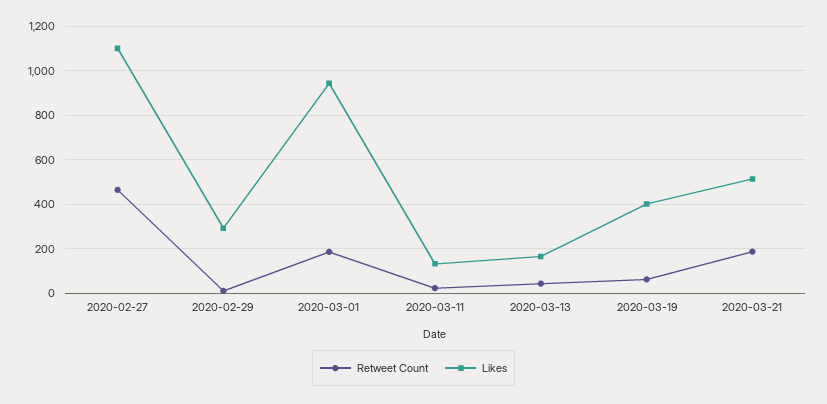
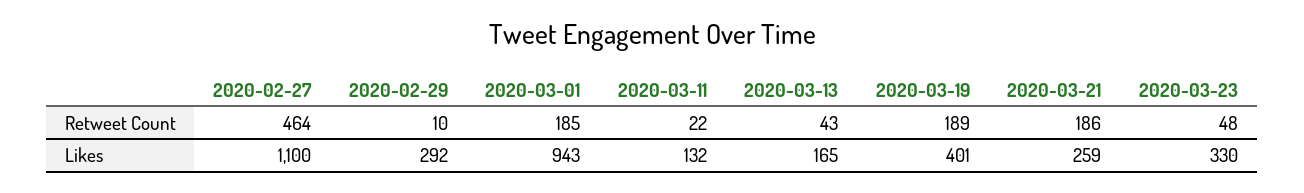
Retweet Count, 2020-03-19: 50 -> 189
Likes, 2020-03-21: 500 -> 259
Retweet Count, 2020-03-23: none -> 48
Likes, 2020-03-23: none -> 330

